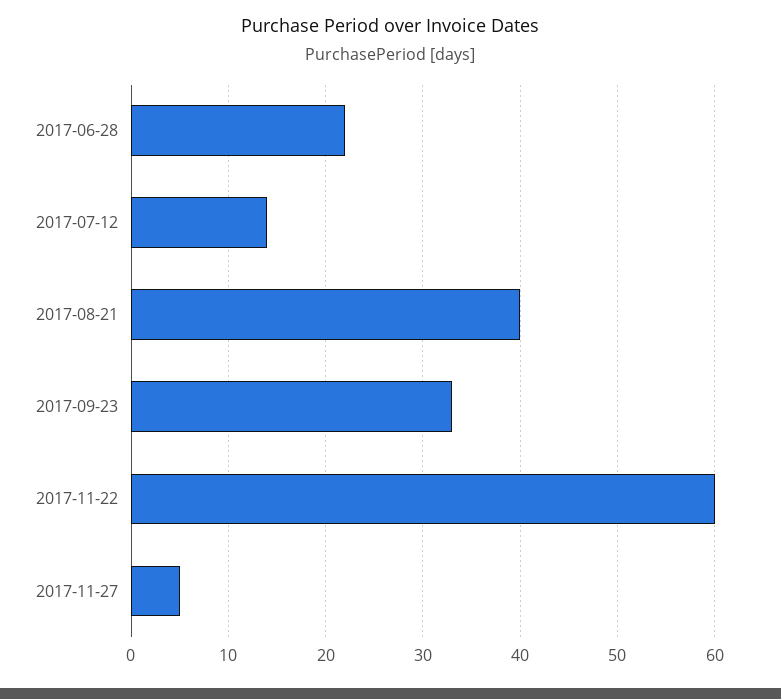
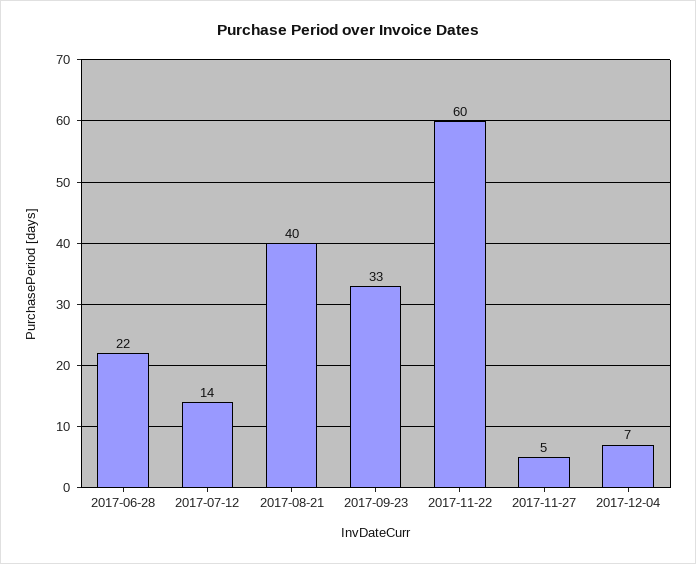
2017-12-04: none -> 7

